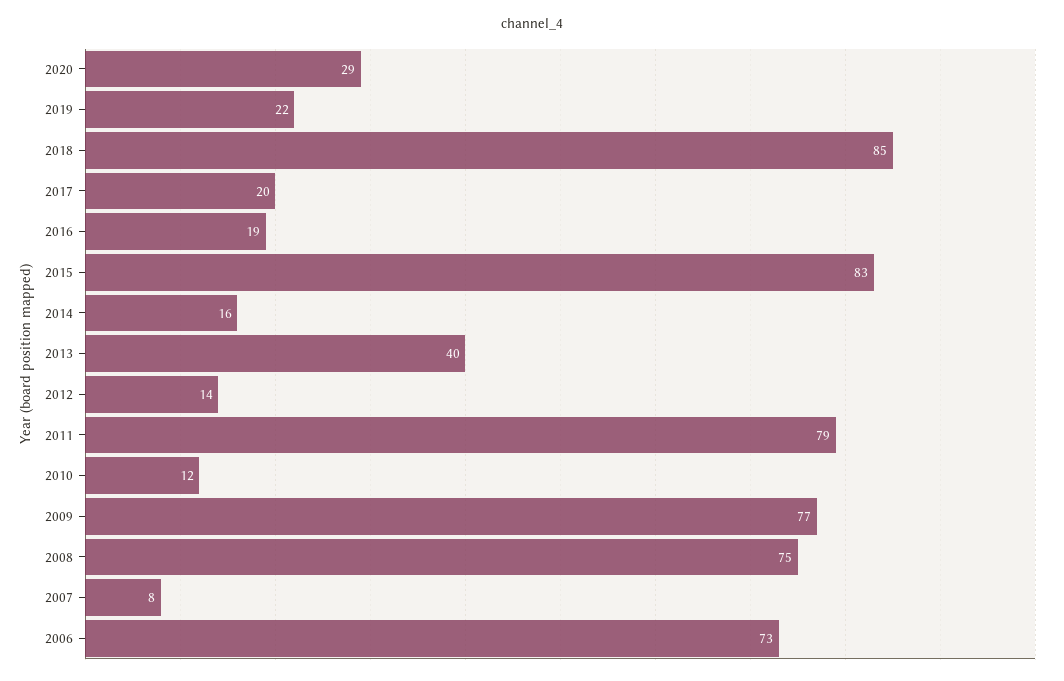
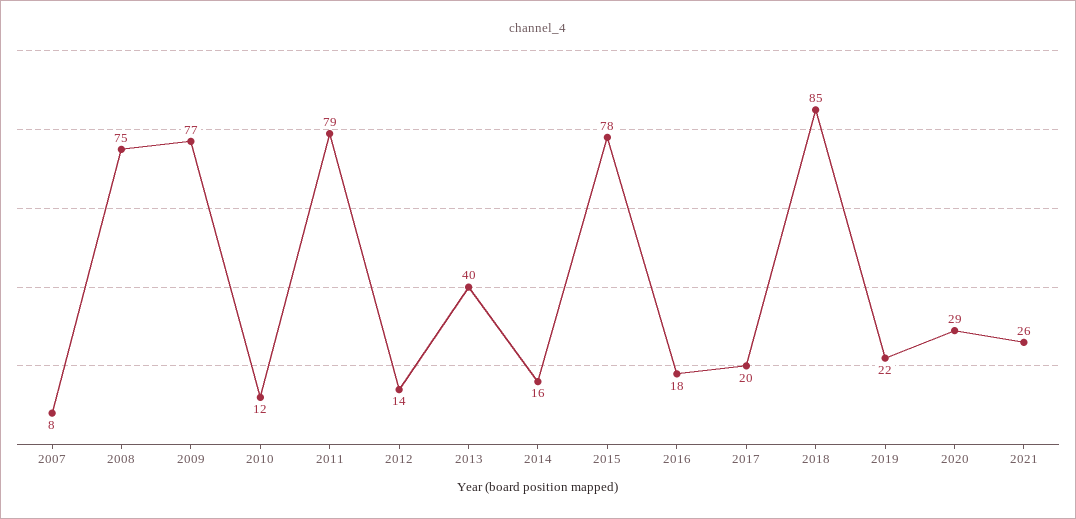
2016: 19 -> 18
2015: 83 -> 78
2006: 73 -> none
2021: none -> 26

